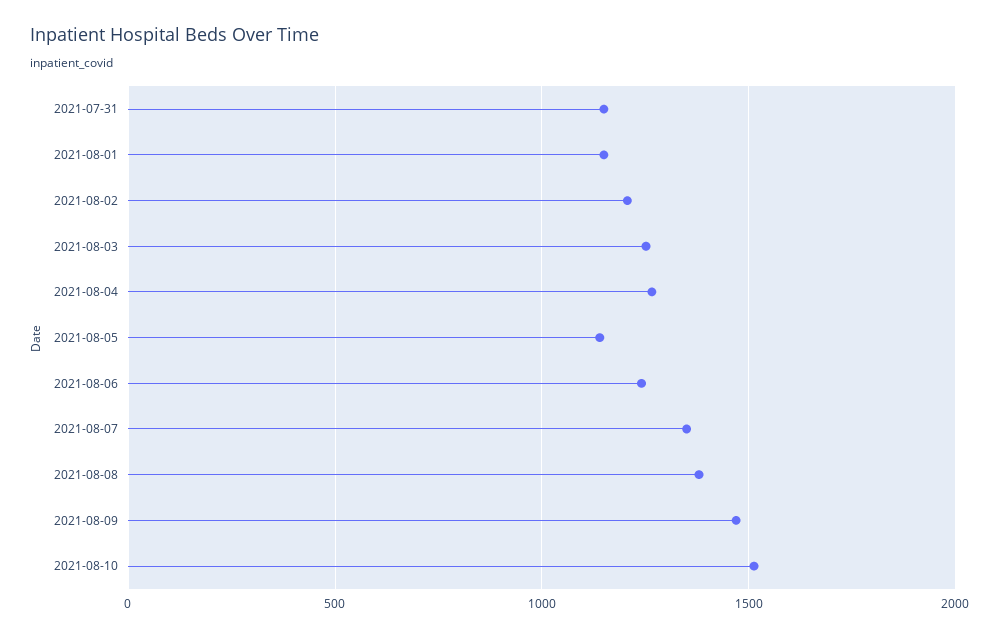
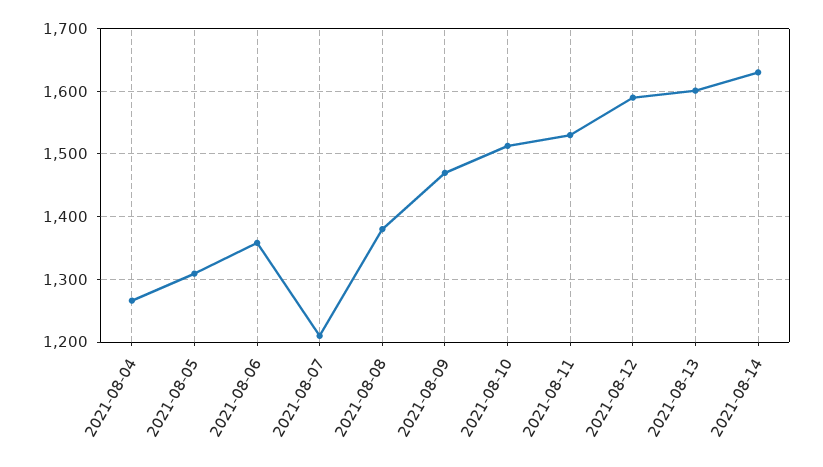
2021-07-31: 1150 -> none
2021-08-01: 1150 -> none
2021-08-02: 1200 -> none
2021-08-03: 1250 -> none
2021-08-05: 1150 -> 1310
2021-08-06: 1250 -> 1360
2021-08-07: 1350 -> 1210
2021-08-11: none -> 1530
2021-08-12: none -> 1590
2021-08-13: none -> 1600
2021-08-14: none -> 1630

